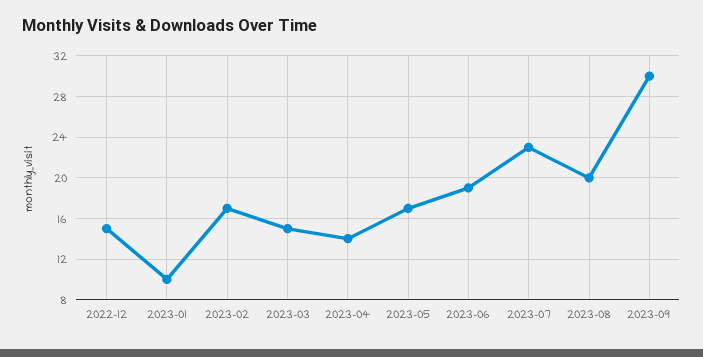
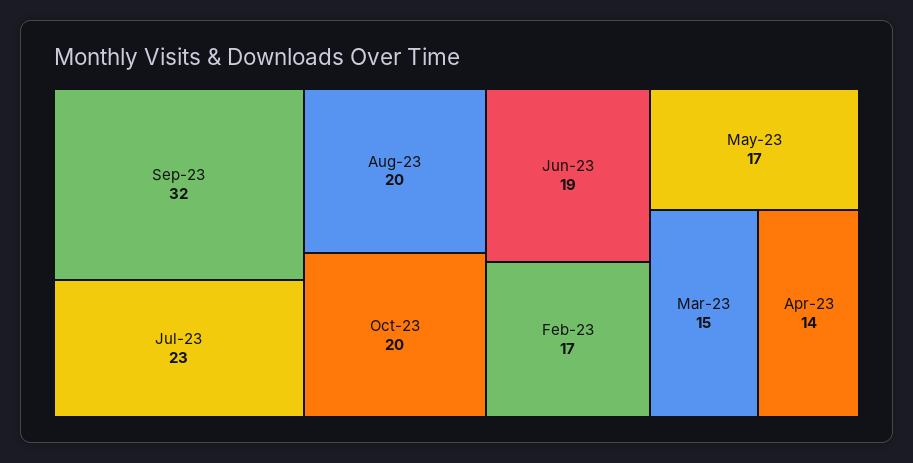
2022-12: 15 -> none
2023-01: 10 -> none
2023-09: 30 -> 32
Oct-23: none -> 20

